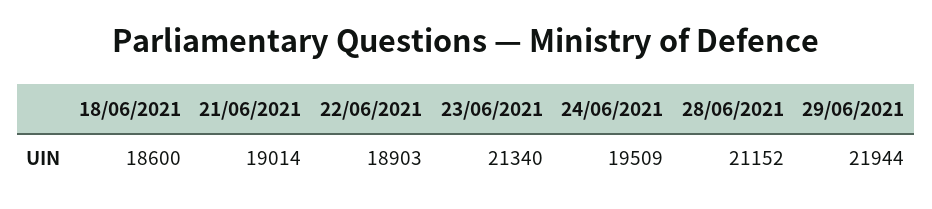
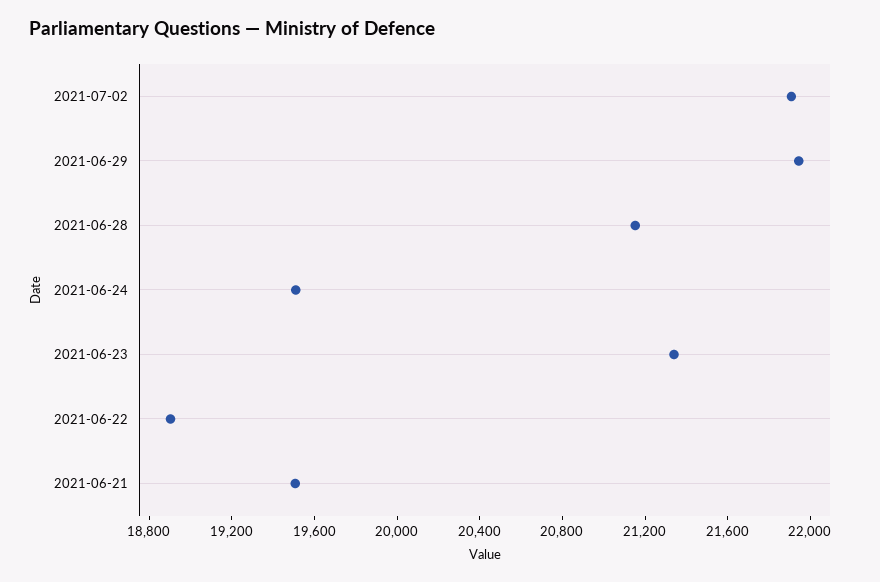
18/06/2021: 18600 -> none
21/06/2021: 19014 -> 19500
2021-07-02: none -> 21900

